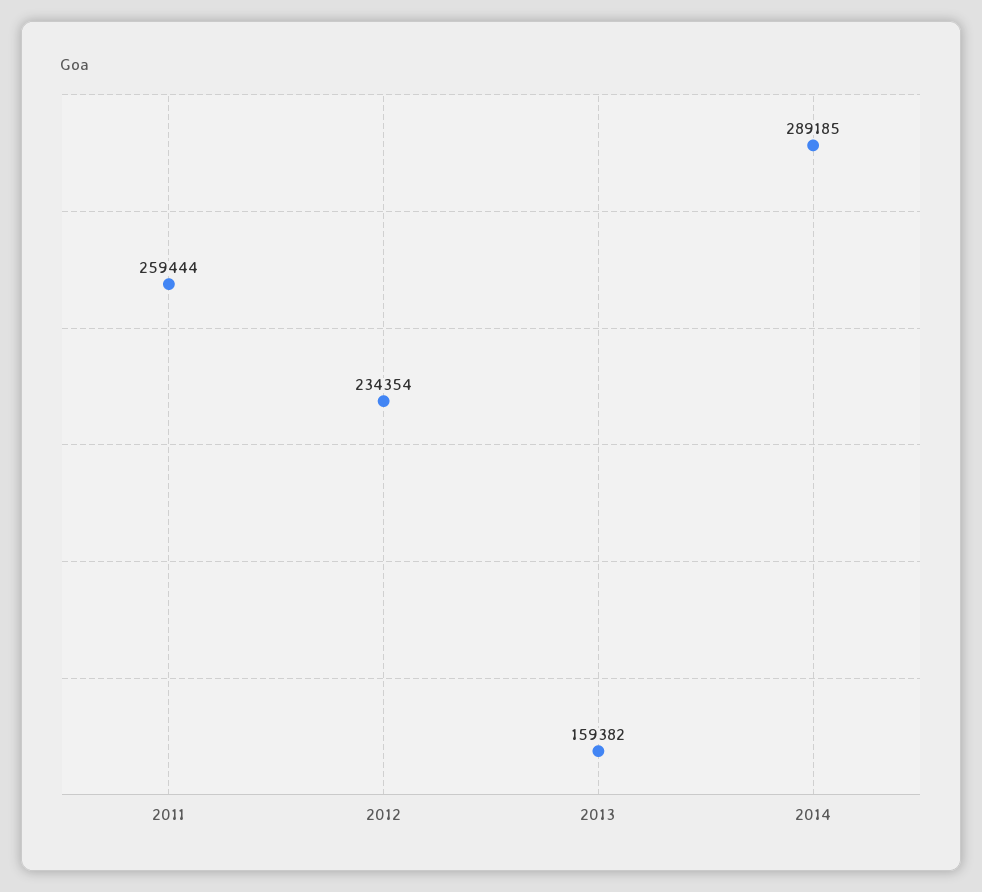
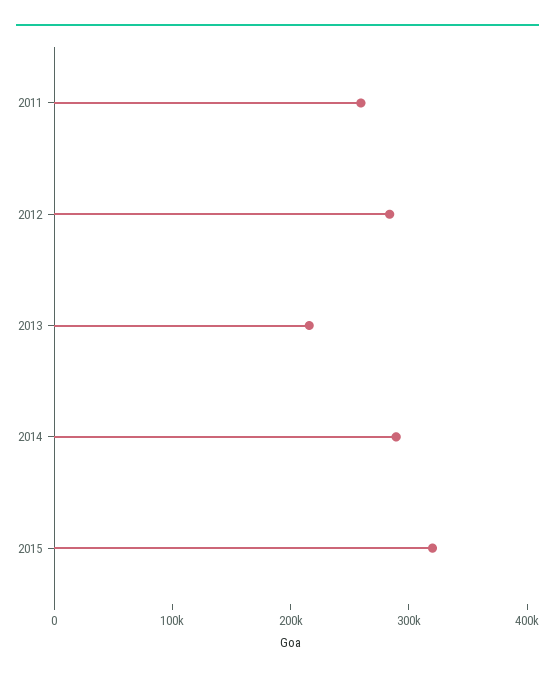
2012: 234354 -> 280000
2013: 159382 -> 220000
2015: none -> 320000

